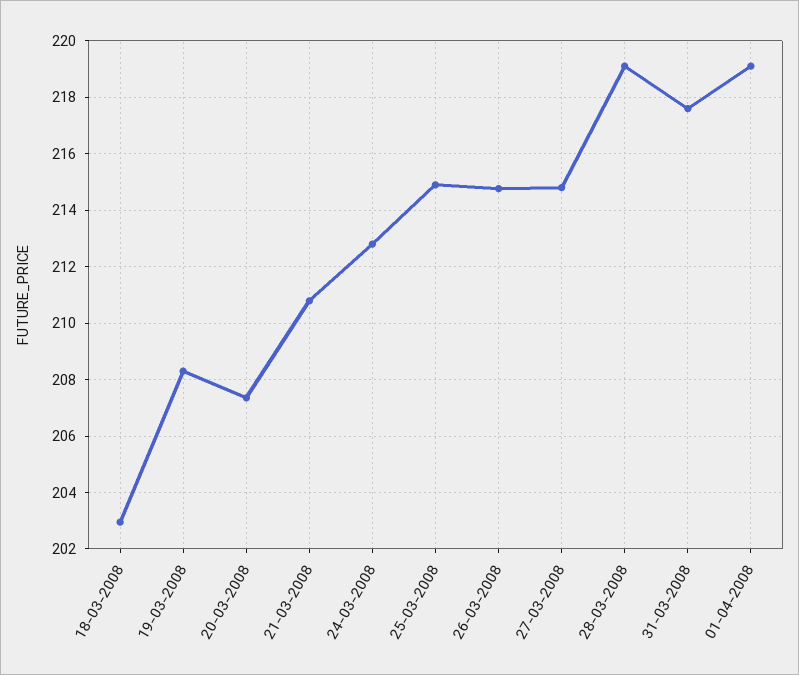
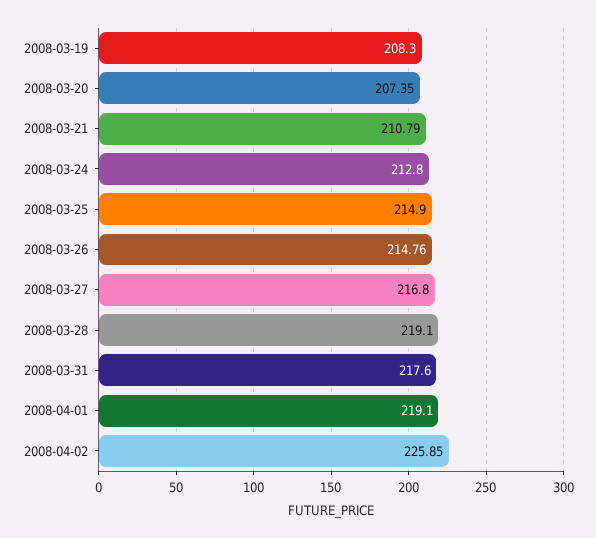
18-03-2008: 203 -> none
27-03-2008: 214.75 -> 216.8
2008-04-02: none -> 225.85

